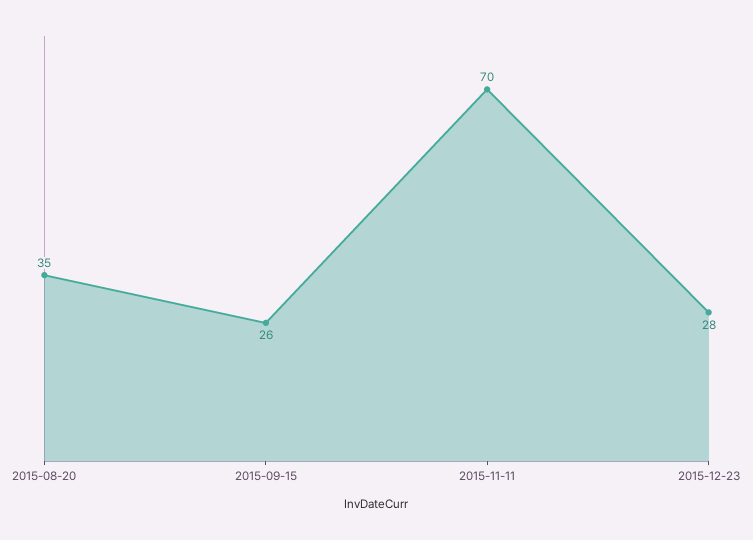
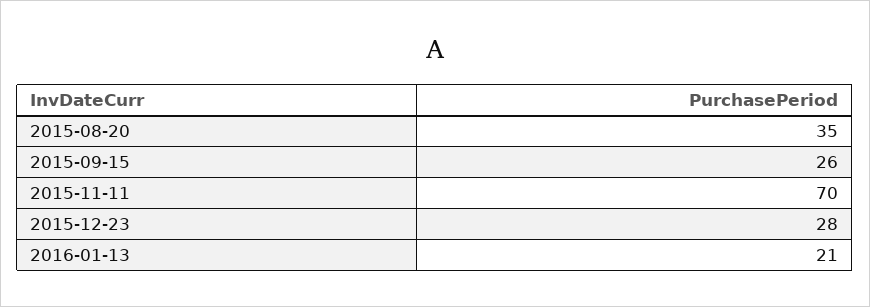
2016-01-13: none -> 21

